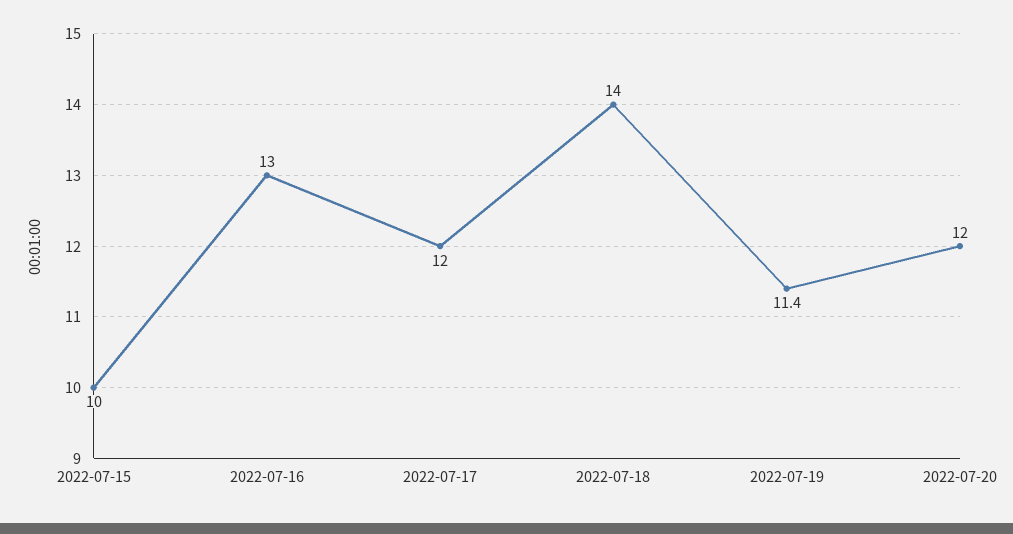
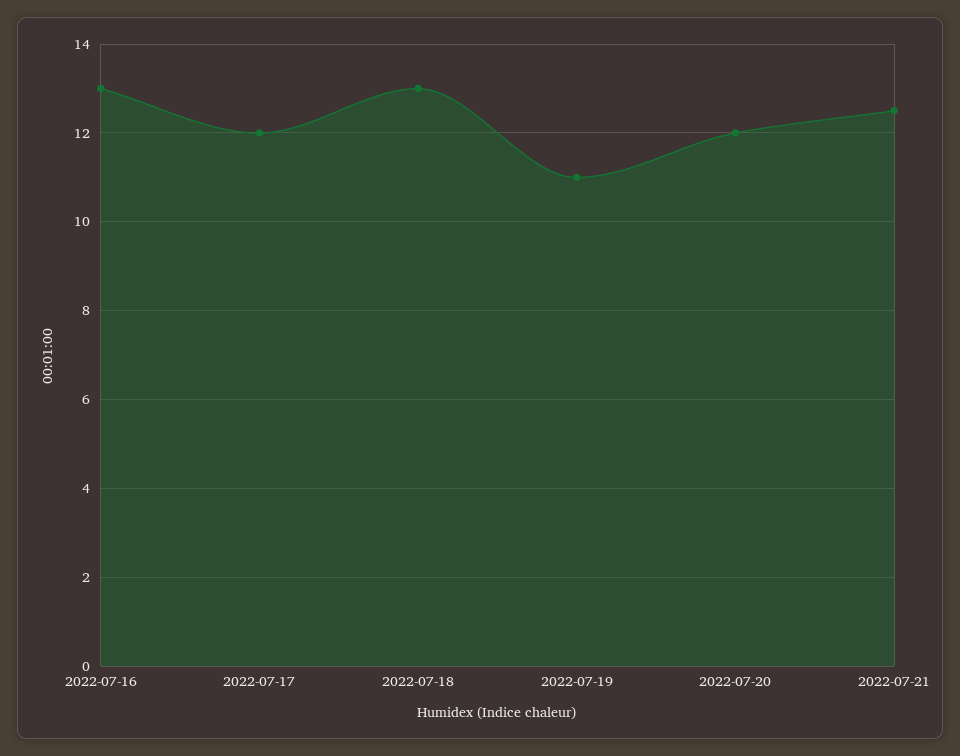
2022-07-15: 10 -> none
2022-07-18: 14 -> 13
2022-07-19: 11.4 -> 11
2022-07-21: none -> 12.5

